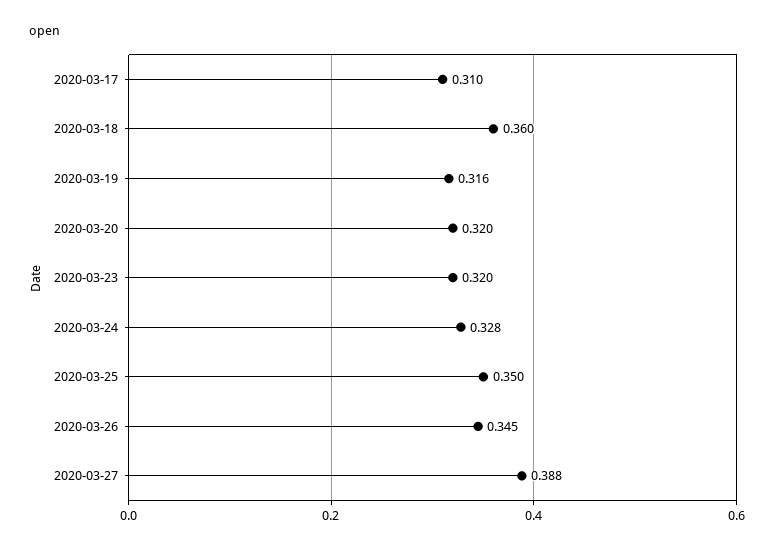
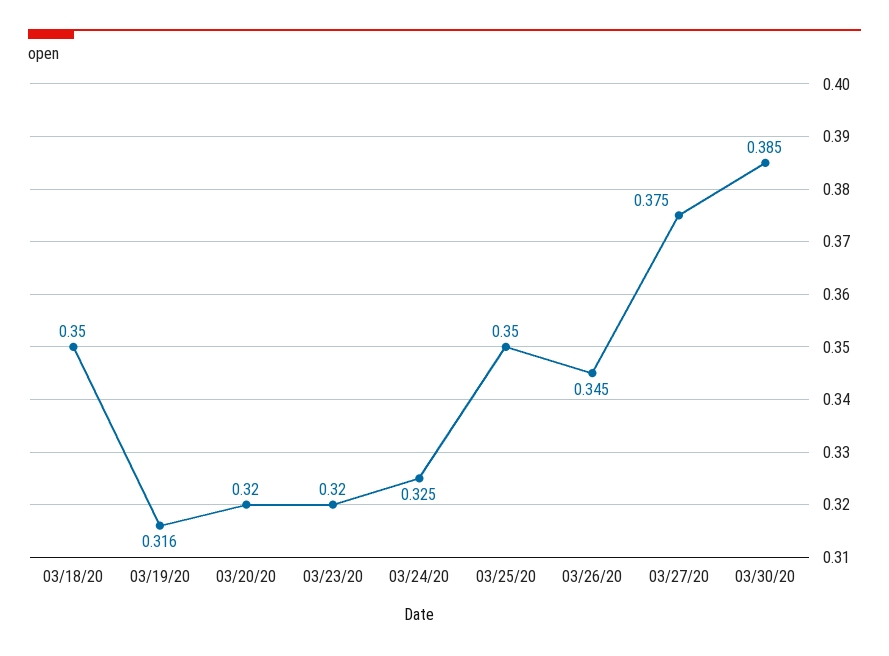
2020-03-17: 0.31 -> none
2020-03-18: 0.36 -> 0.35
2020-03-24: 0.328 -> 0.325
2020-03-27: 0.388 -> 0.375
03/30/20: none -> 0.385

